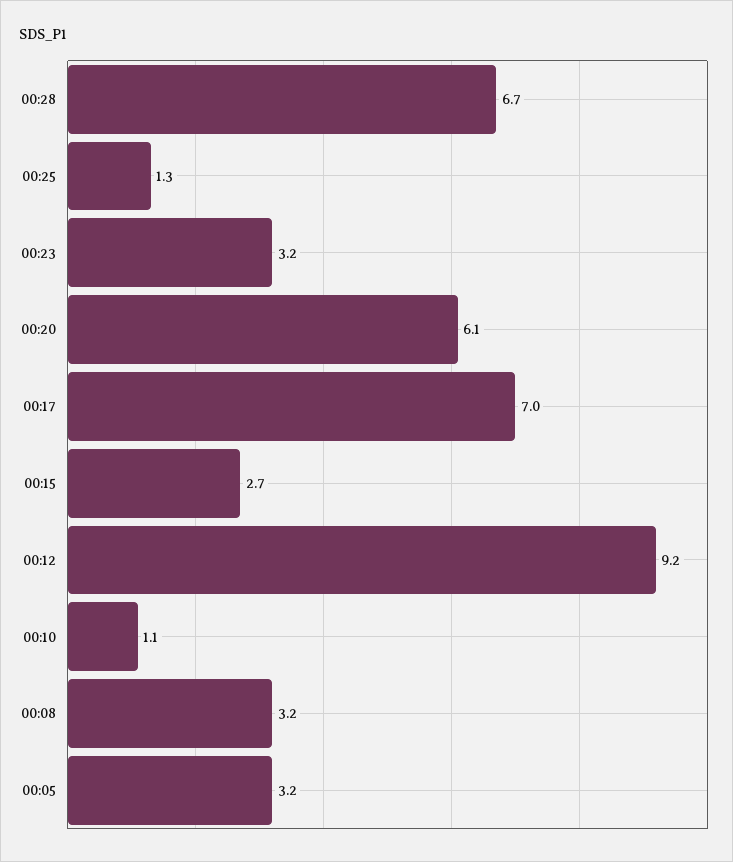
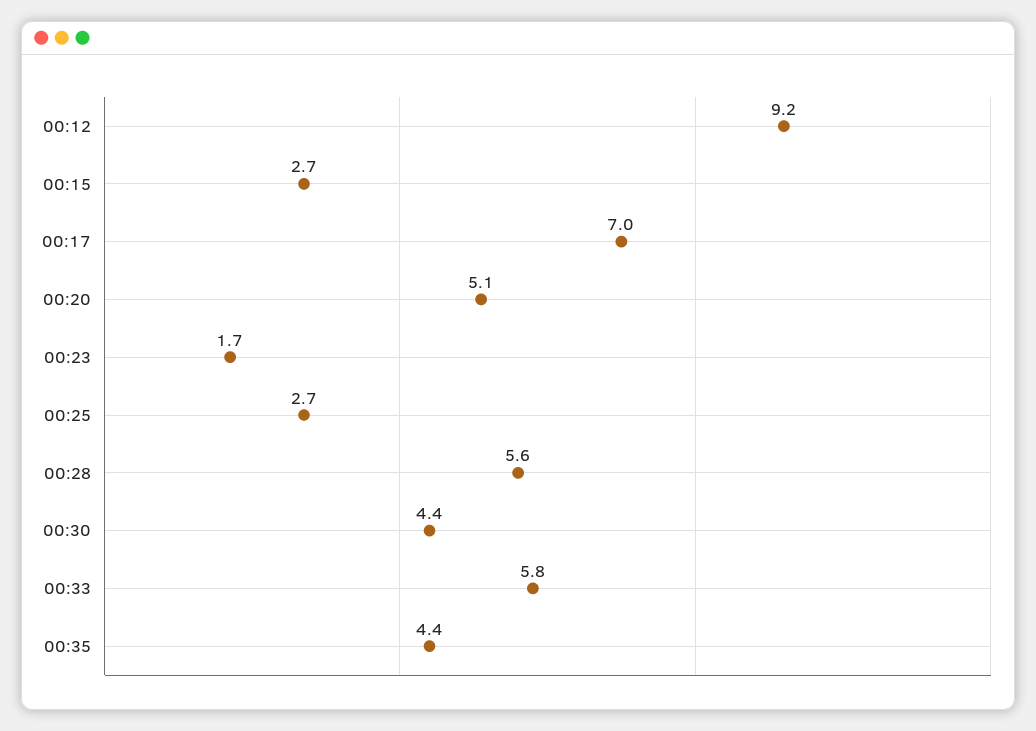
00:28: 6.7 -> 5.6
00:25: 1.3 -> 2.7
00:23: 3.2 -> 1.7
00:20: 6.1 -> 5.1
00:10: 1.1 -> none
00:08: 3.2 -> none
00:05: 3.2 -> none
00:30: none -> 4.4
00:33: none -> 5.8
00:35: none -> 4.4

